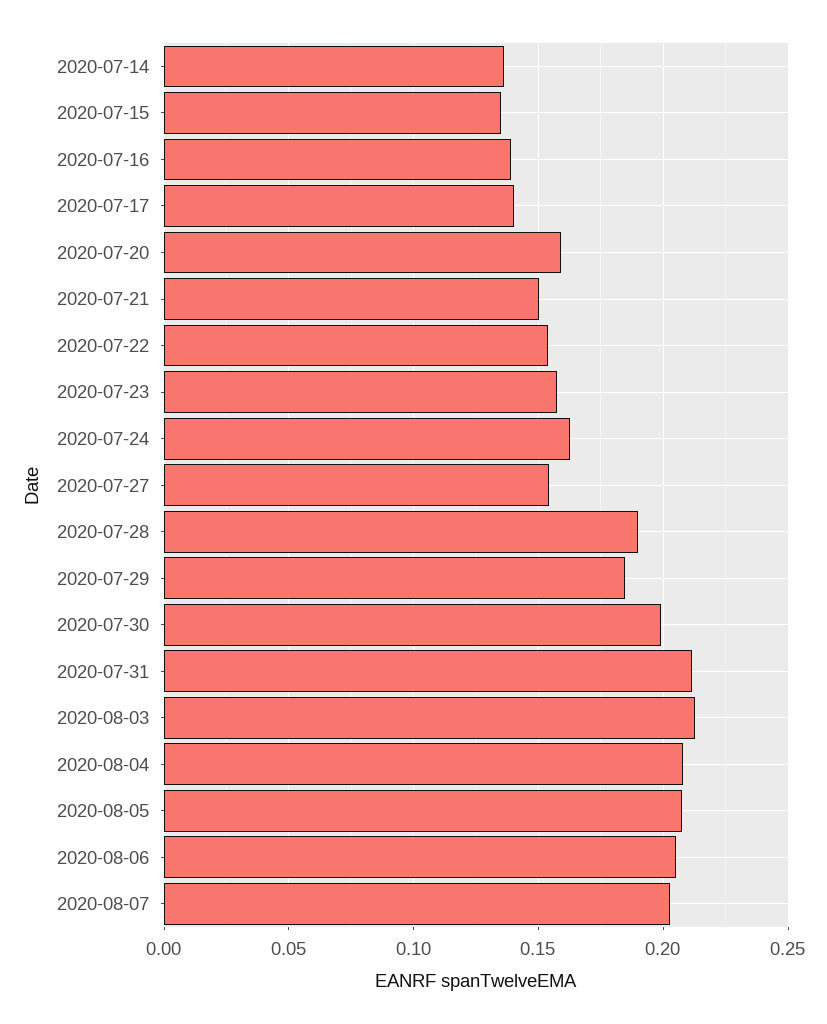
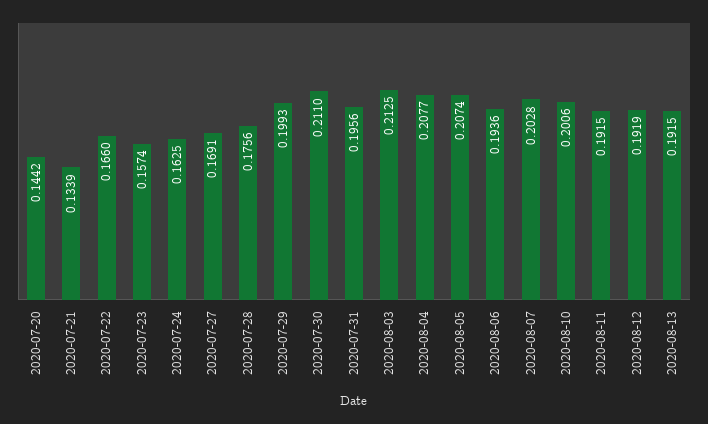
2020-07-14: 0.135 -> none
2020-07-15: 0.135 -> none
2020-07-16: 0.14 -> none
2020-07-17: 0.14 -> none
2020-07-20: 0.16 -> 0.1442
2020-07-21: 0.15 -> 0.1339
2020-07-22: 0.155 -> 0.166
2020-07-27: 0.155 -> 0.1691
2020-07-28: 0.19 -> 0.1756
2020-07-29: 0.185 -> 0.1993
2020-07-30: 0.2 -> 0.211
2020-07-31: 0.21 -> 0.1956
2020-08-06: 0.205 -> 0.1936
2020-08-10: none -> 0.2006
2020-08-11: none -> 0.1915
2020-08-12: none -> 0.1919
2020-08-13: none -> 0.1915

